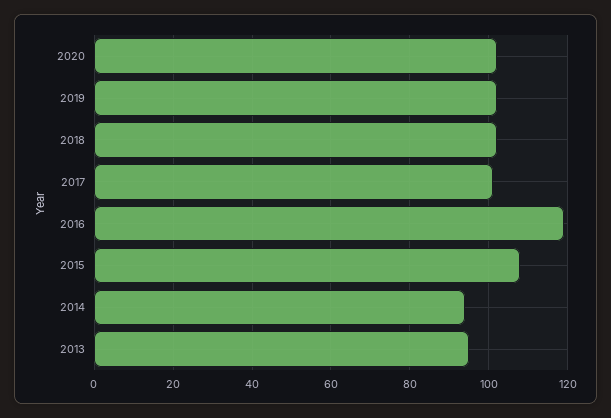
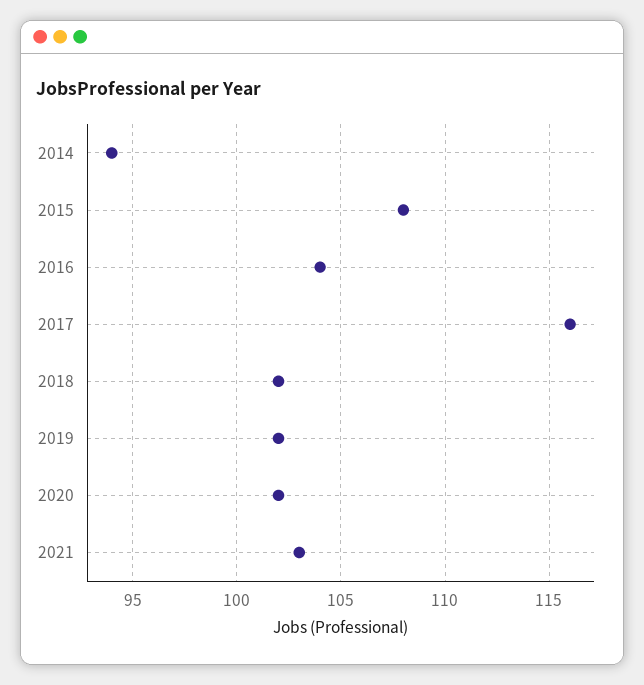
2017: 100 -> 116
2016: 120 -> 104
2013: 95 -> none
2021: none -> 103

